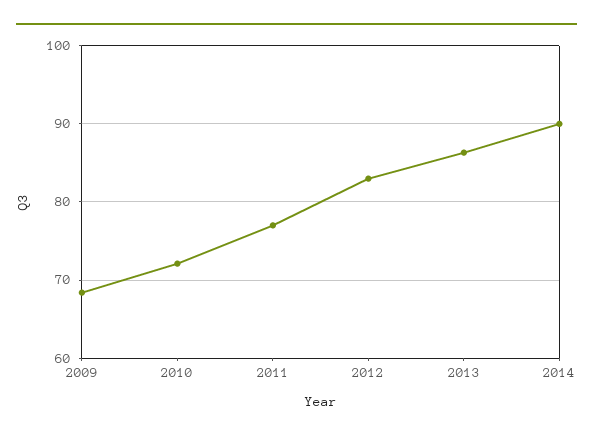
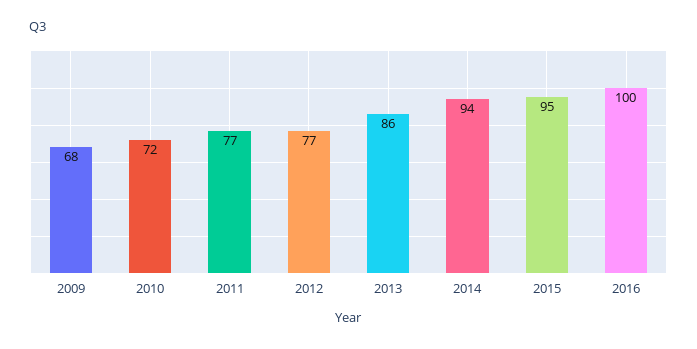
2012: 83 -> 77
2014: 90 -> 94
2015: none -> 95
2016: none -> 100

